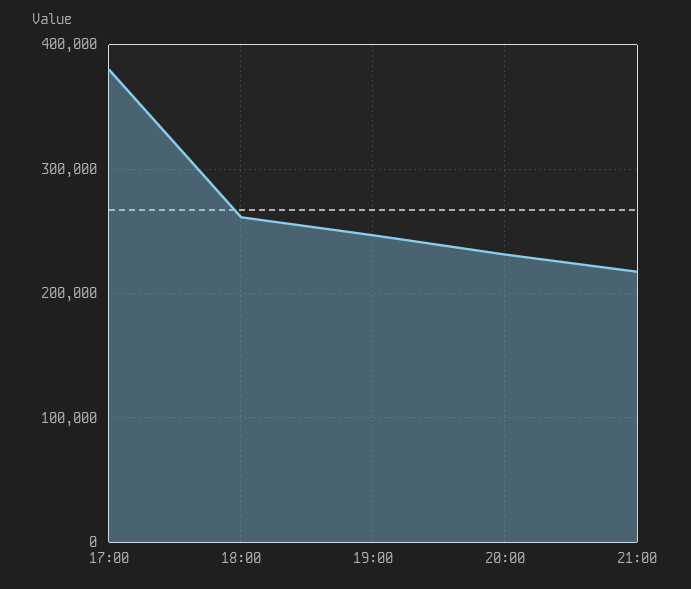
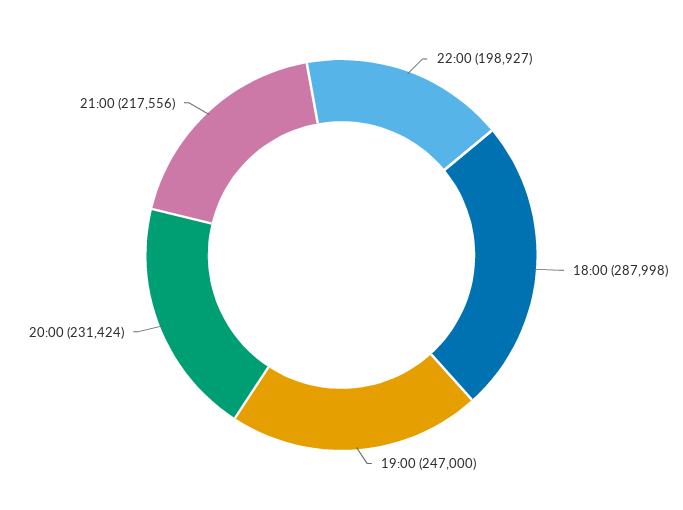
17:00: 380000 -> none
18:00: 260000 -> 287998
22:00: none -> 198927

